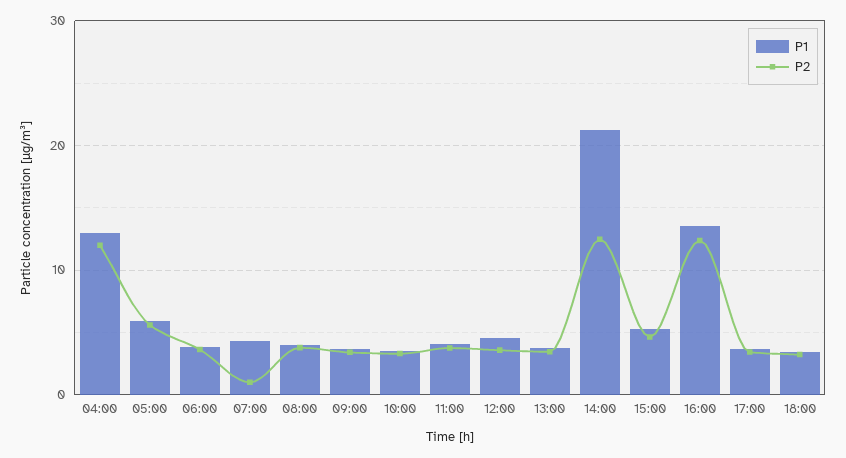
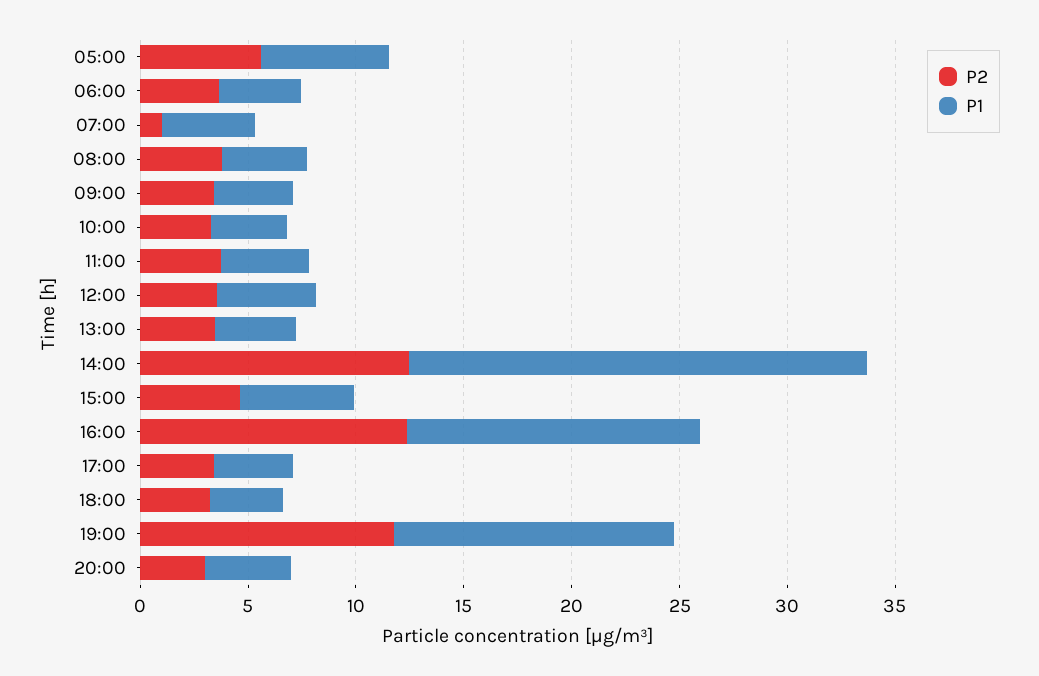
P1, 04:00: 13 -> none
P2, 04:00: 12 -> none
P2, 19:00: none -> 12
P1, 19:00: none -> 13
P2, 20:00: none -> 3
P1, 20:00: none -> 4

